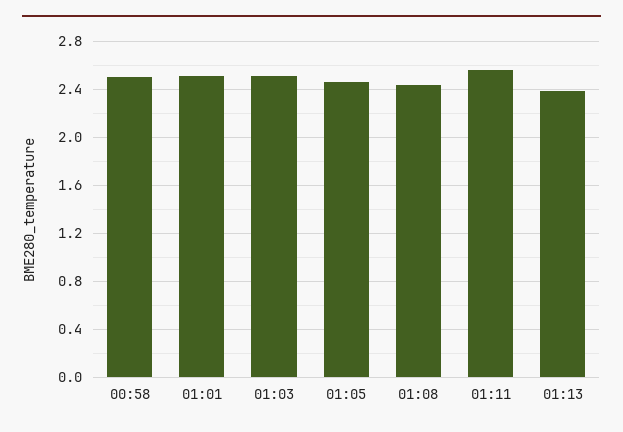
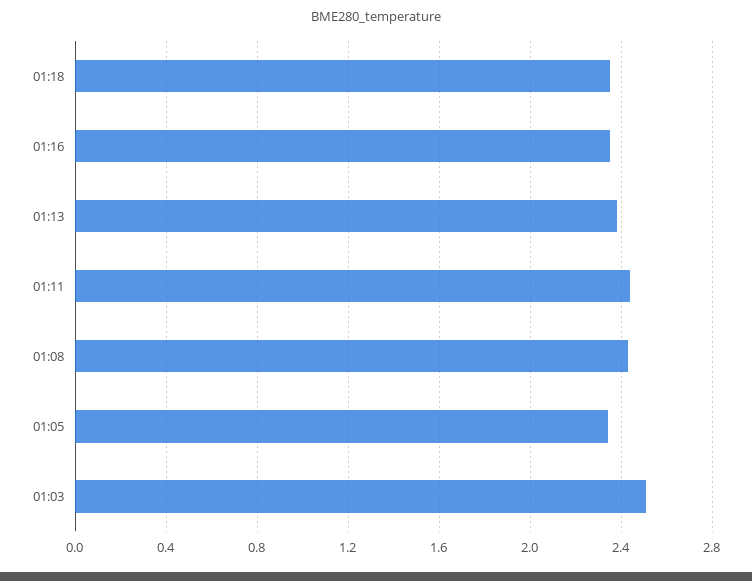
00:58: 2.5 -> none
01:01: 2.5 -> none
01:05: 2.45 -> 2.35
01:11: 2.55 -> 2.45
01:18: none -> 2.35
01:16: none -> 2.35

